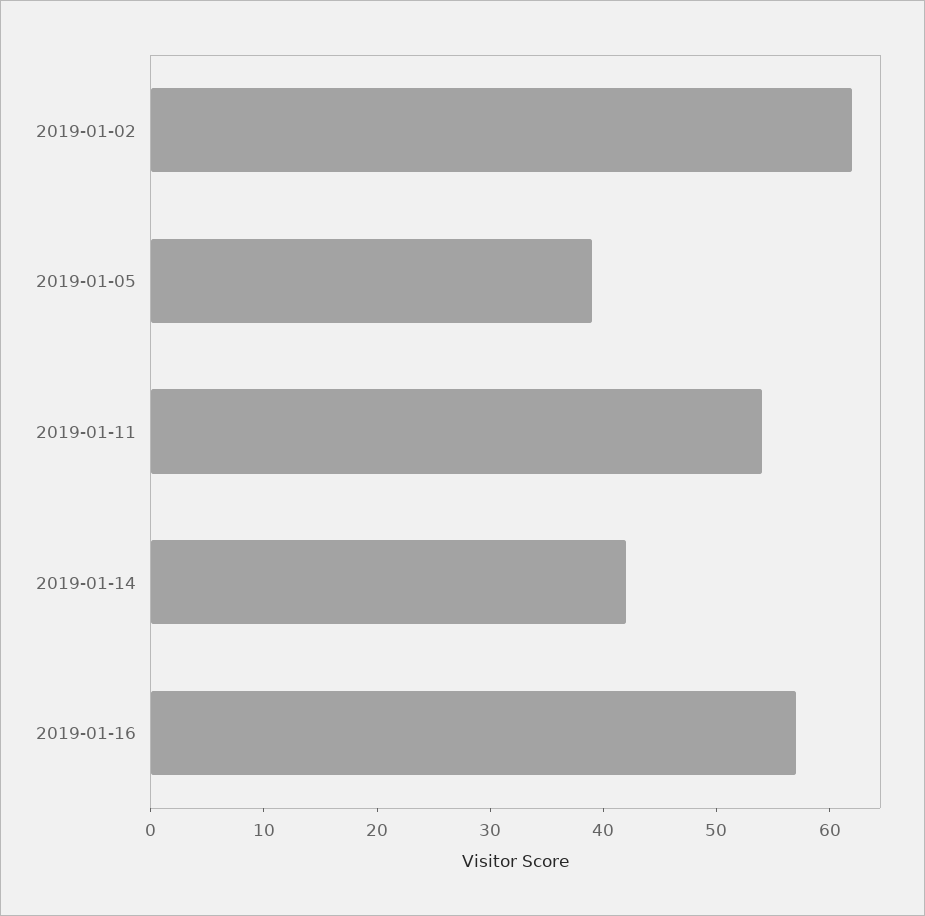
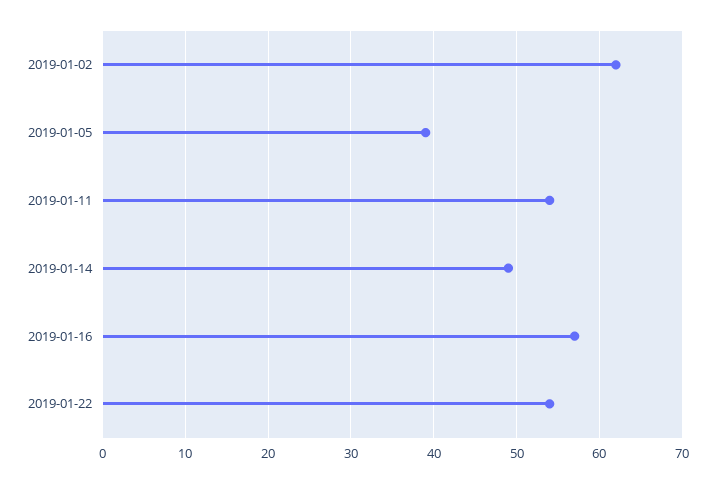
2019-01-14: 42 -> 49
2019-01-22: none -> 54

